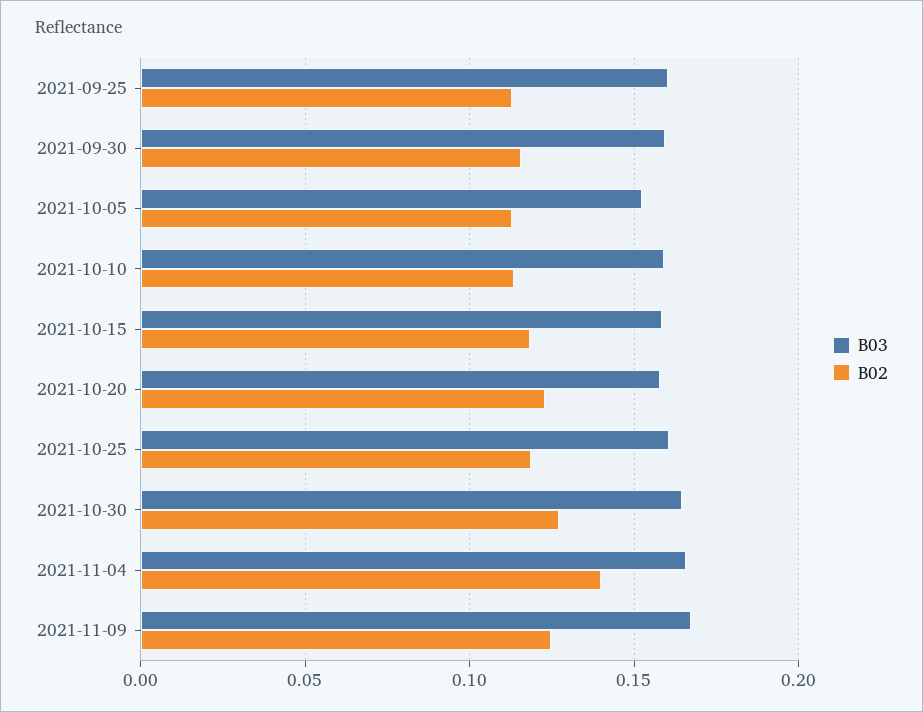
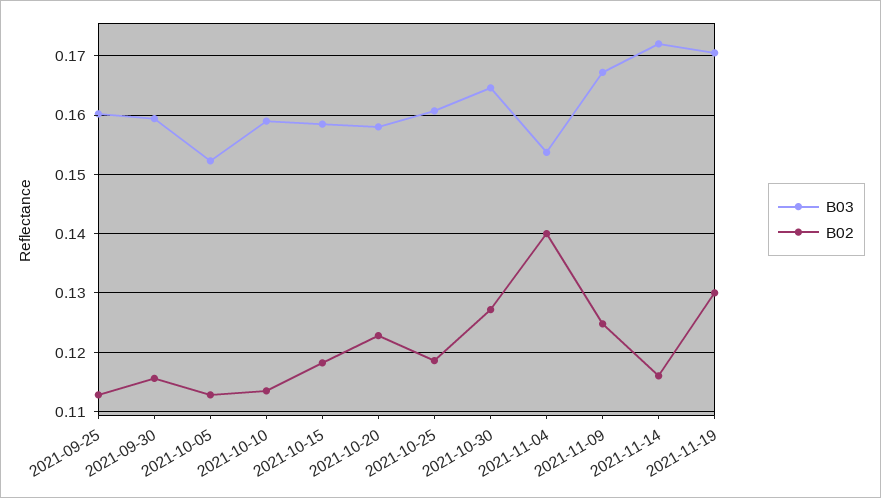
B03, 2021-11-04: 0.165 -> 0.154
B03, 2021-11-14: none -> 0.172
B02, 2021-11-14: none -> 0.116
B03, 2021-11-19: none -> 0.17
B02, 2021-11-19: none -> 0.13

